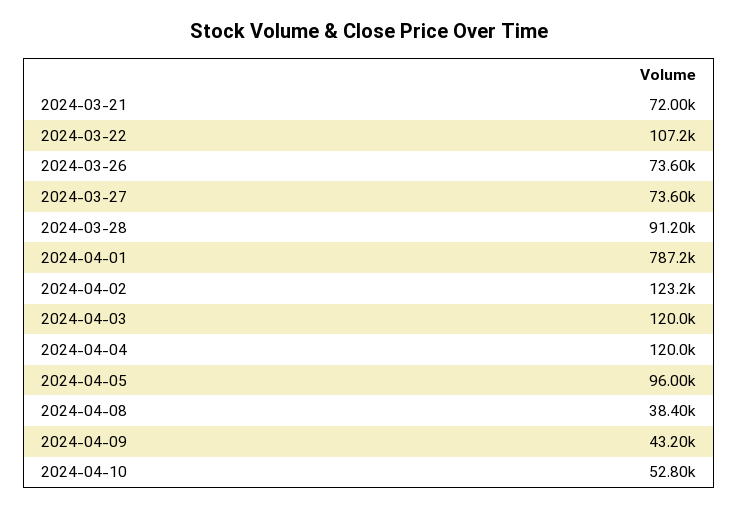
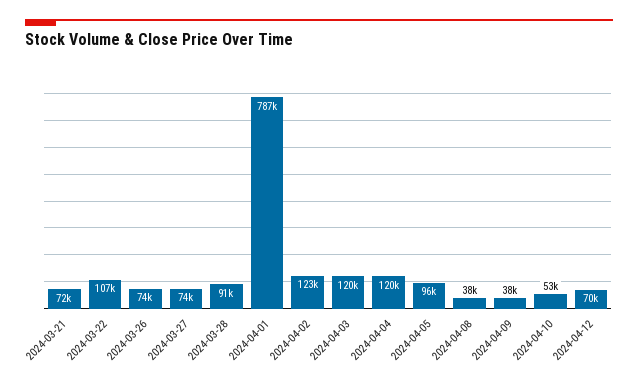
2024-04-09: 43200 -> 38000
2024-04-12: none -> 70000

